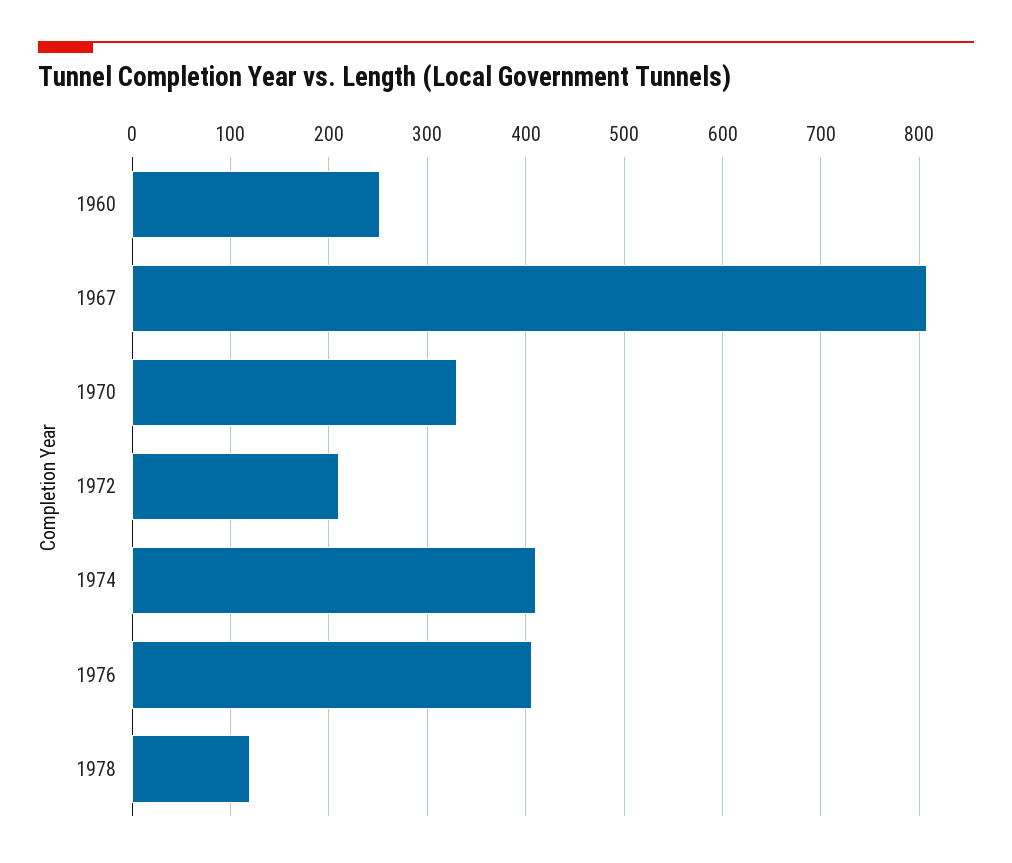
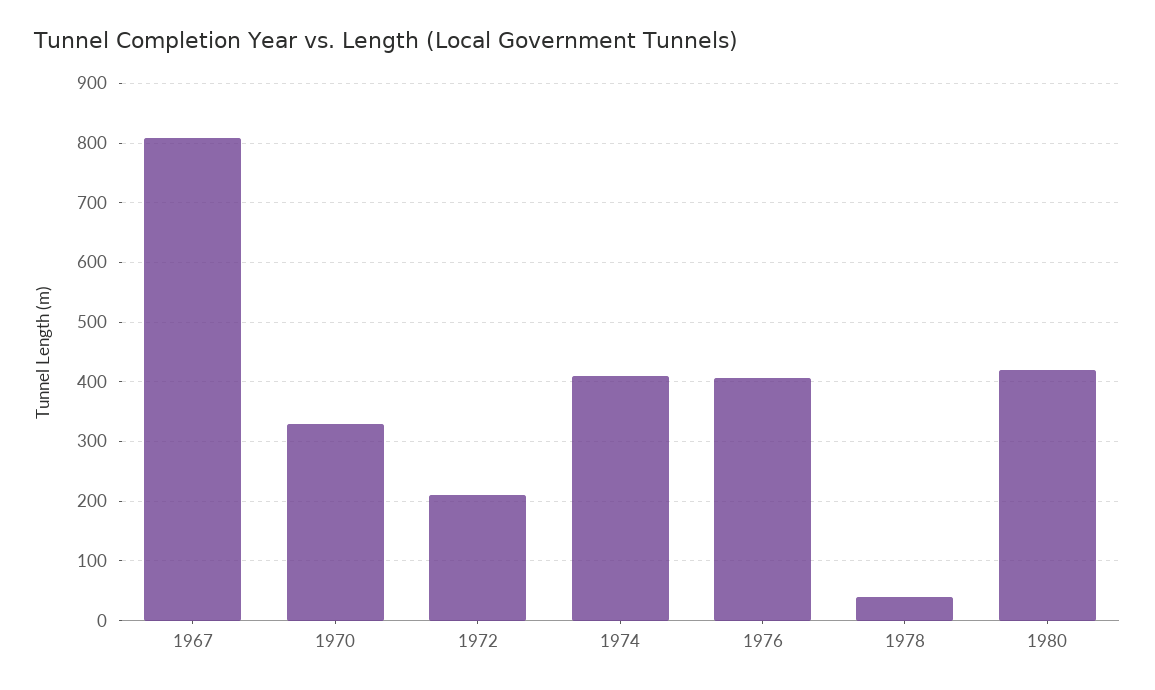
1960: 250 -> none
1978: 120 -> 40
1980: none -> 420

